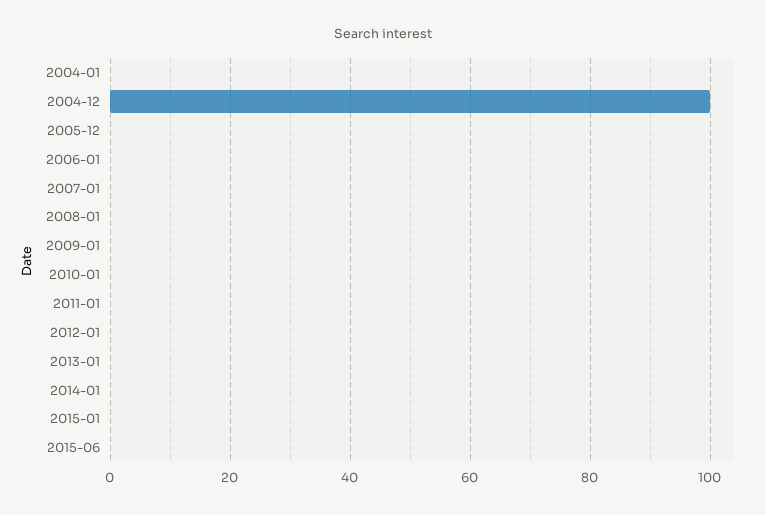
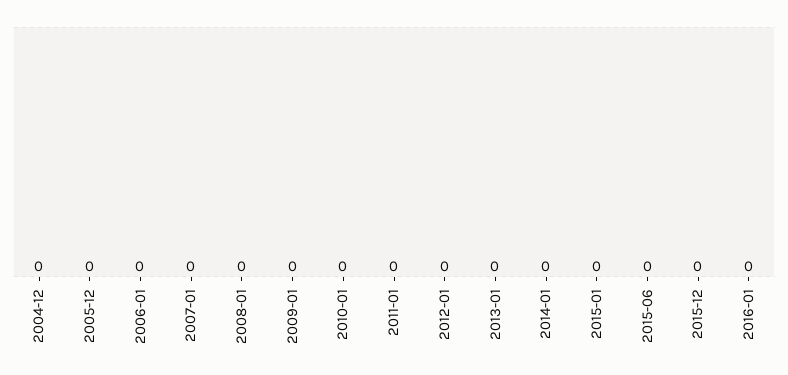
2004-01: 0 -> none
2004-12: 100 -> 0
2015-12: none -> 0
2016-01: none -> 0

